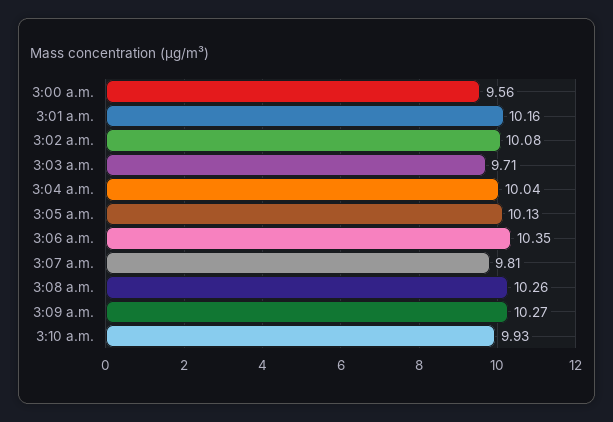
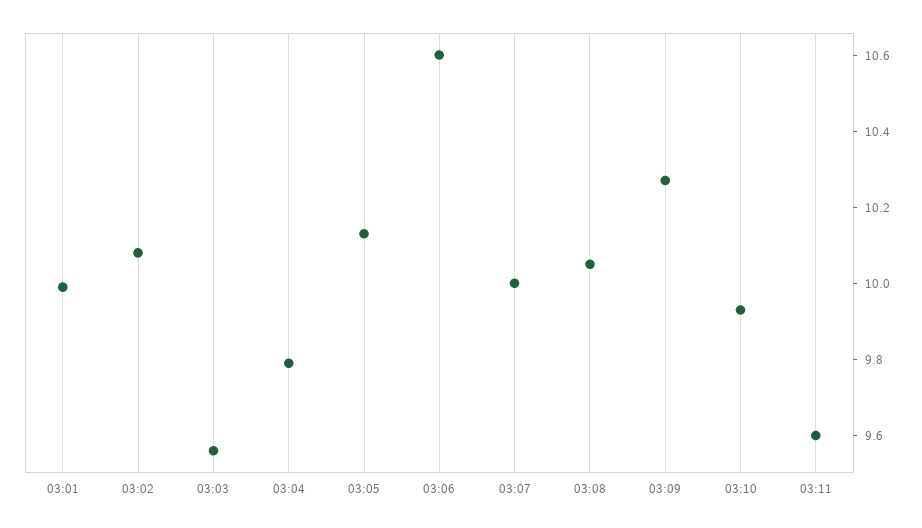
3:00 a.m.: 9.56 -> none
3:01 a.m.: 10.16 -> 10
3:03 a.m.: 9.71 -> 9.55
3:04 a.m.: 10.04 -> 9.8
3:06 a.m.: 10.35 -> 10.6
3:07 a.m.: 9.81 -> 10
3:08 a.m.: 10.26 -> 10.05
03:11: none -> 9.6

